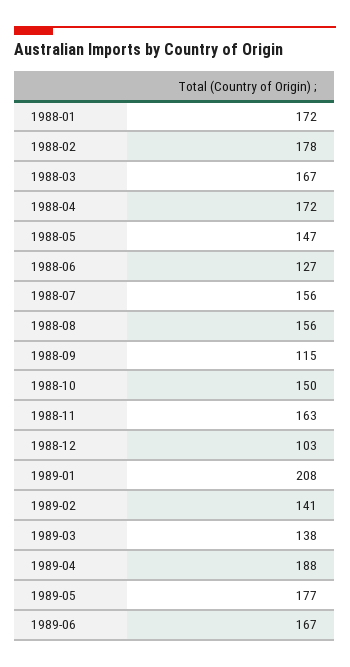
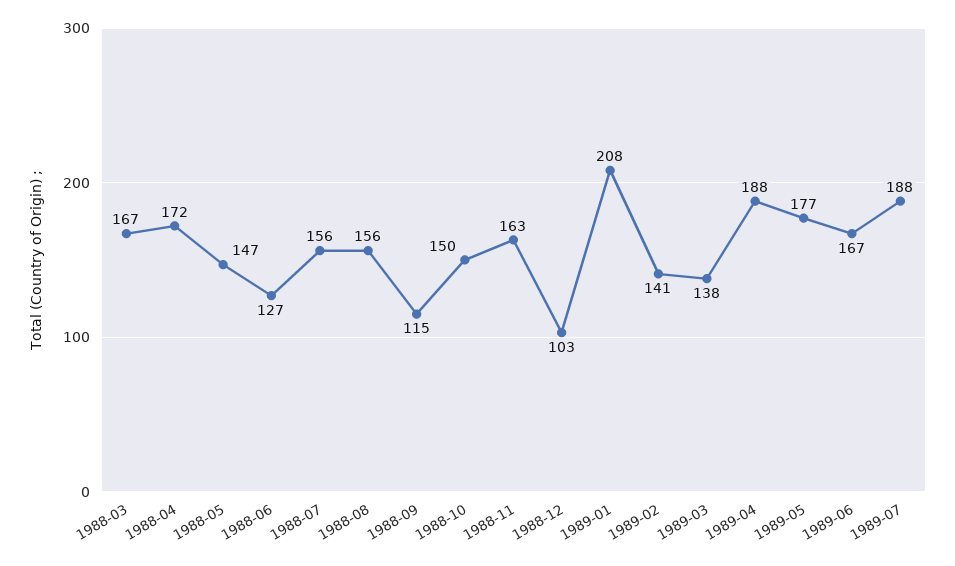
1988-01: 172 -> none
1988-02: 178 -> none
1989-07: none -> 188

